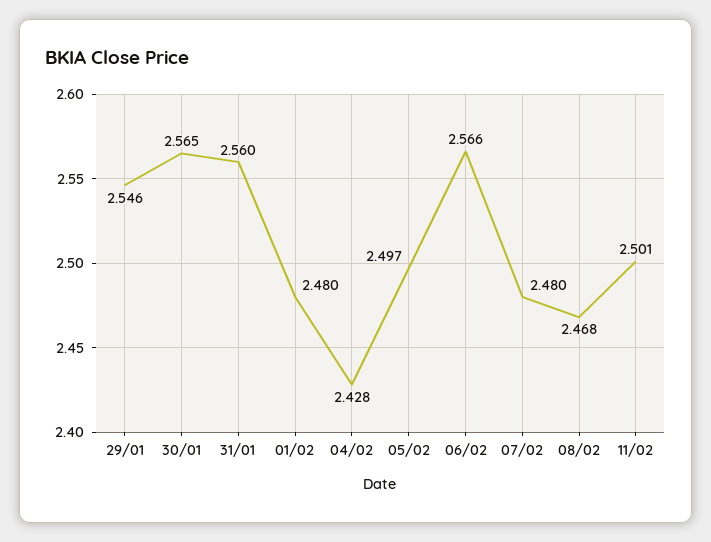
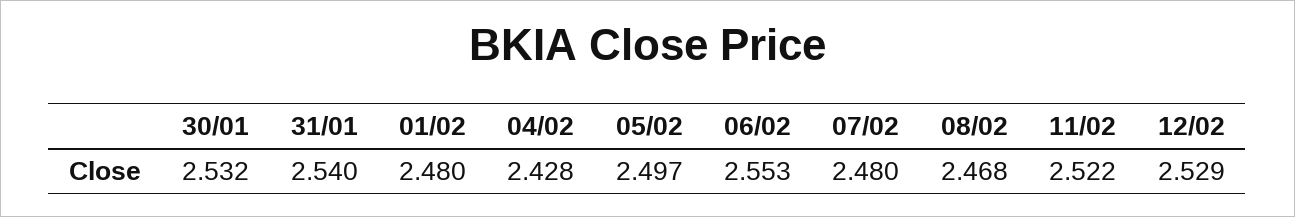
29/01: 2.546 -> none
30/01: 2.565 -> 2.532
31/01: 2.56 -> 2.54
06/02: 2.566 -> 2.553
11/02: 2.501 -> 2.522
12/02: none -> 2.529

